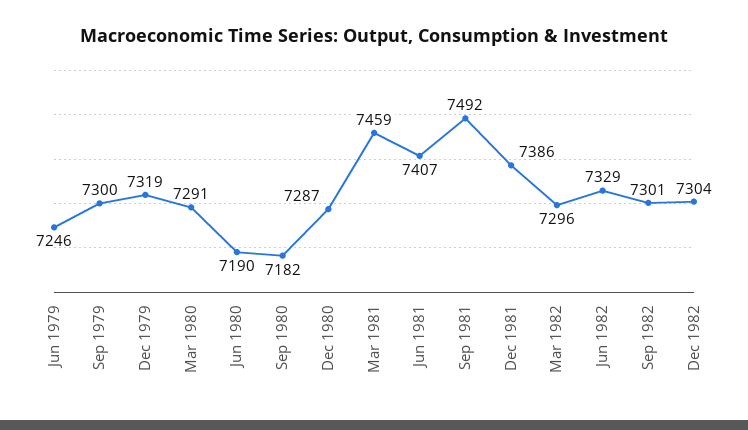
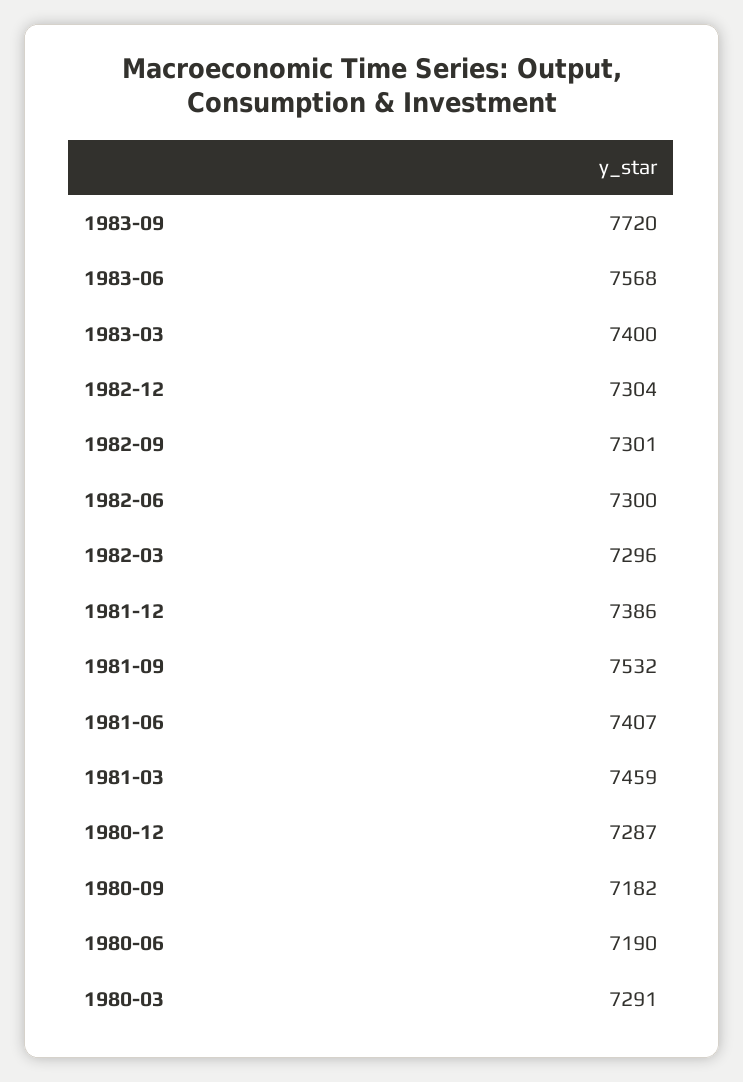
Jun 1979: 7246 -> none
Sep 1979: 7300 -> none
Dec 1979: 7319 -> none
Sep 1981: 7492 -> 7532
Jun 1982: 7329 -> 7300
1983-09: none -> 7720
1983-06: none -> 7568
1983-03: none -> 7400

